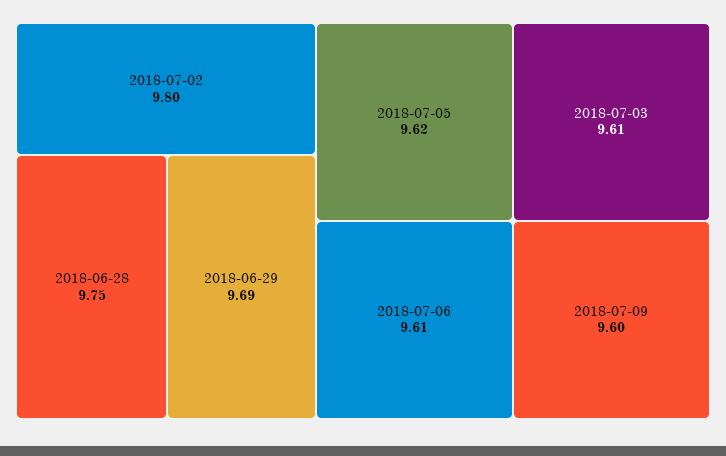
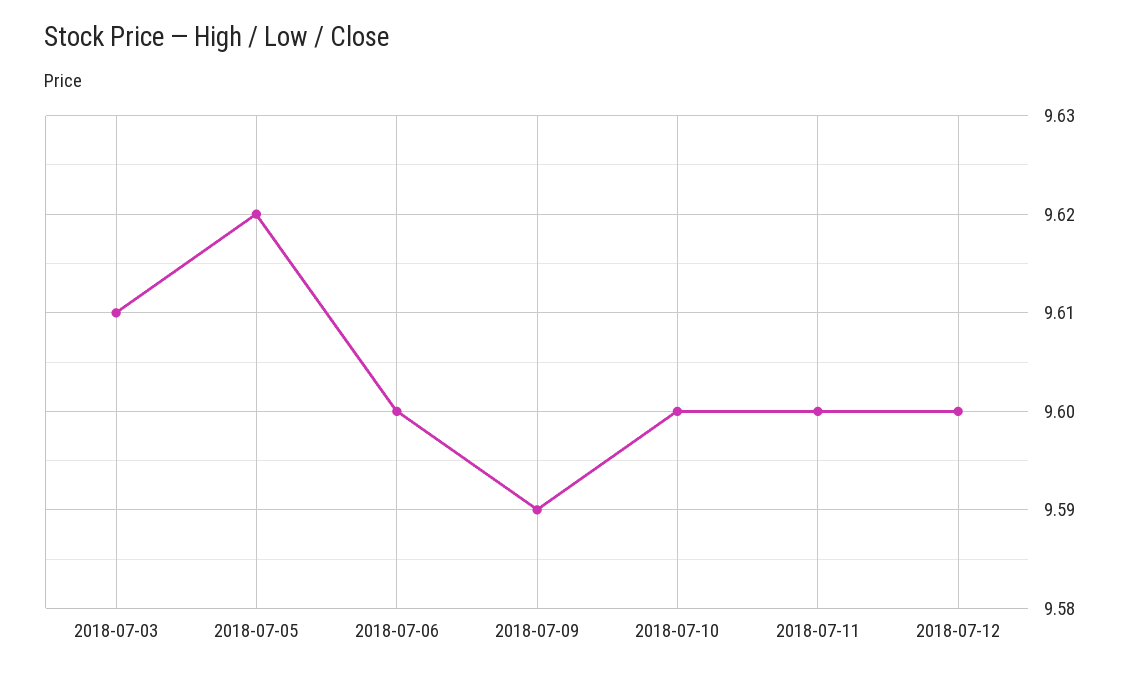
2018-07-02: 9.8 -> none
2018-06-28: 9.75 -> none
2018-06-29: 9.69 -> none
2018-07-06: 9.61 -> 9.6
2018-07-09: 9.6 -> 9.59
2018-07-10: none -> 9.6
2018-07-11: none -> 9.6
2018-07-12: none -> 9.6

